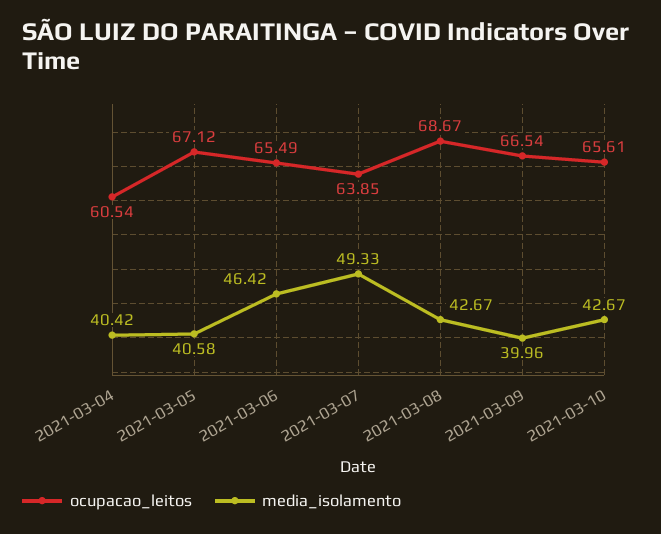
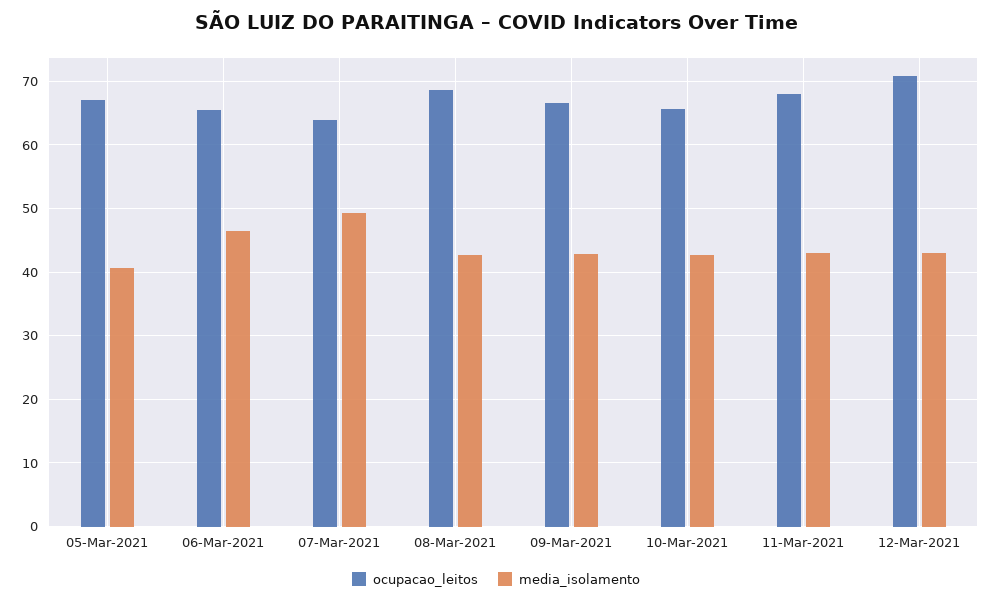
ocupacao_leitos, 2021-03-04: 60.54 -> none
media_isolamento, 2021-03-04: 40.42 -> none
media_isolamento, 2021-03-09: 39.96 -> 43
ocupacao_leitos, 11-Mar-2021: none -> 68
media_isolamento, 11-Mar-2021: none -> 43
ocupacao_leitos, 12-Mar-2021: none -> 71
media_isolamento, 12-Mar-2021: none -> 43

